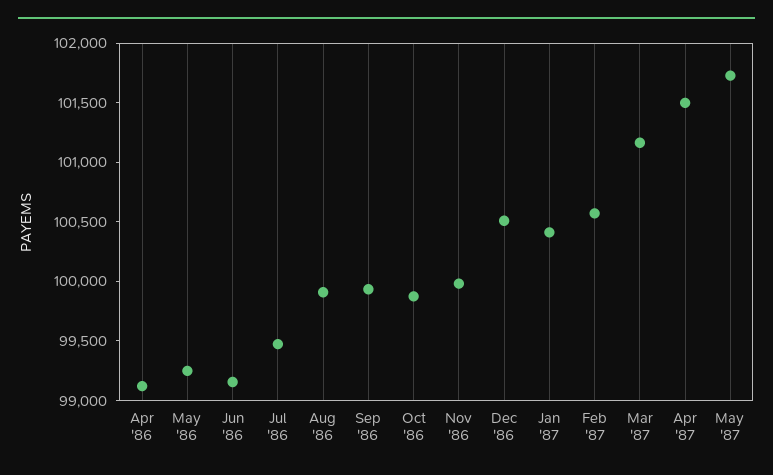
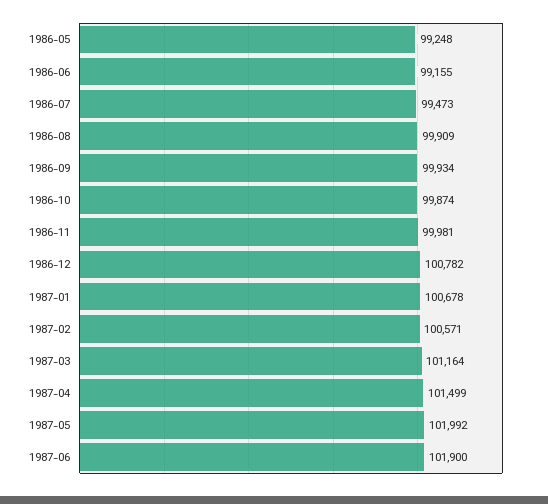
Apr '86: 99100 -> none
Dec '86: 100500 -> 100782
Jan '87: 100400 -> 100678
May '87: 101700 -> 101992
1987-06: none -> 101900

